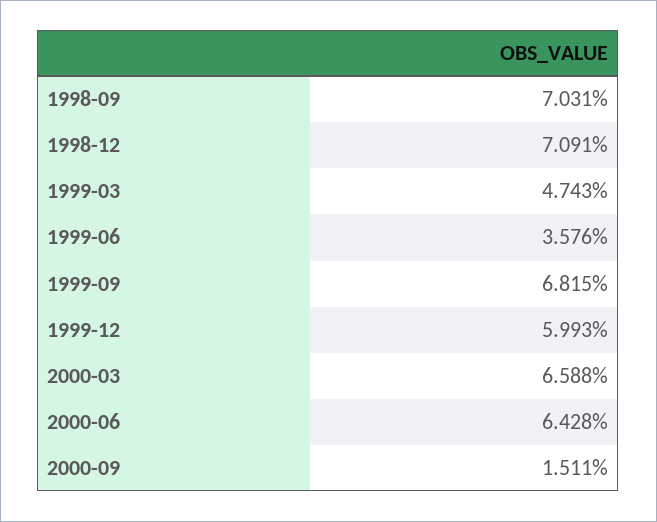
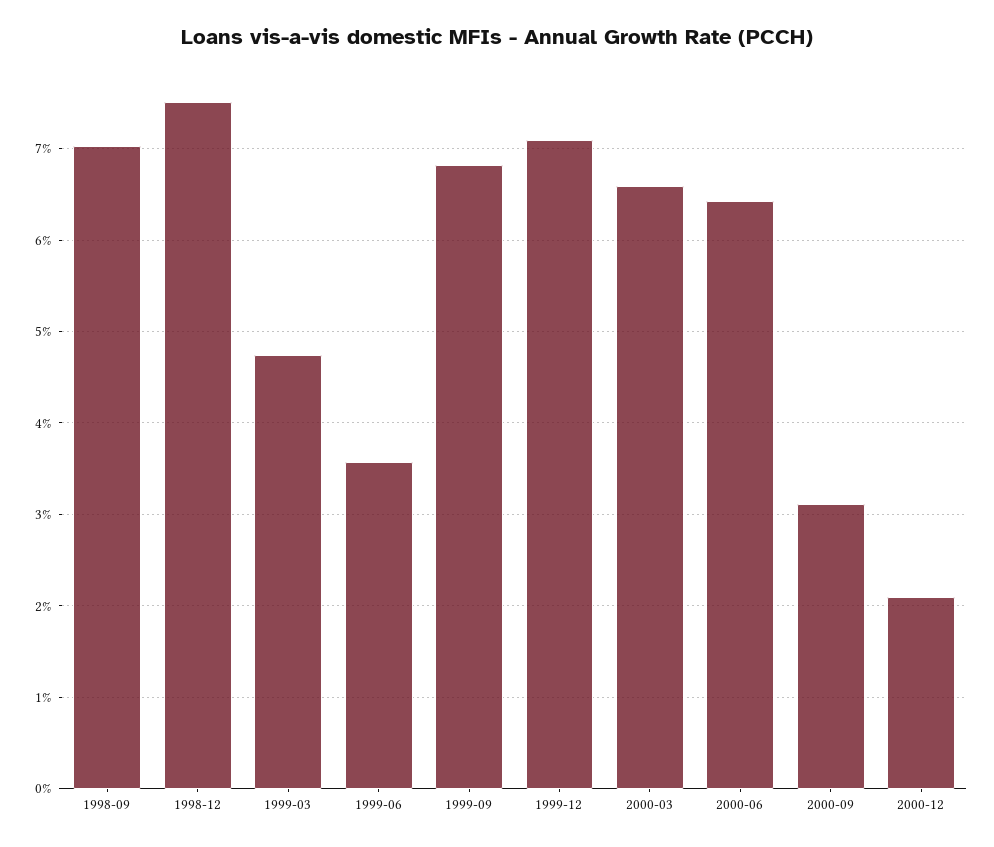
1998-12: 7.091 -> 7.5
1999-12: 5.993 -> 7.1
2000-09: 1.511 -> 3.1
2000-12: none -> 2.1

